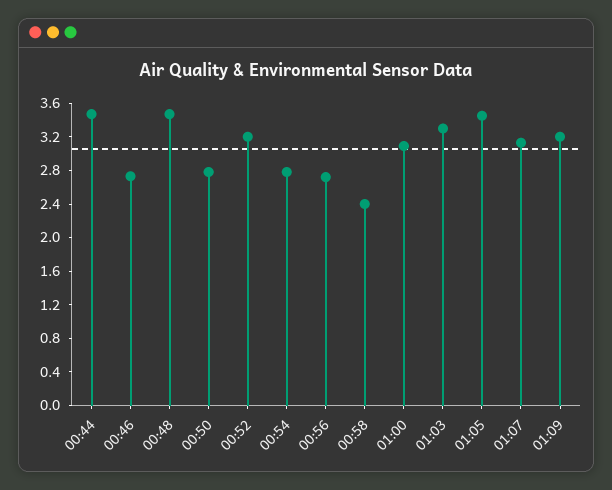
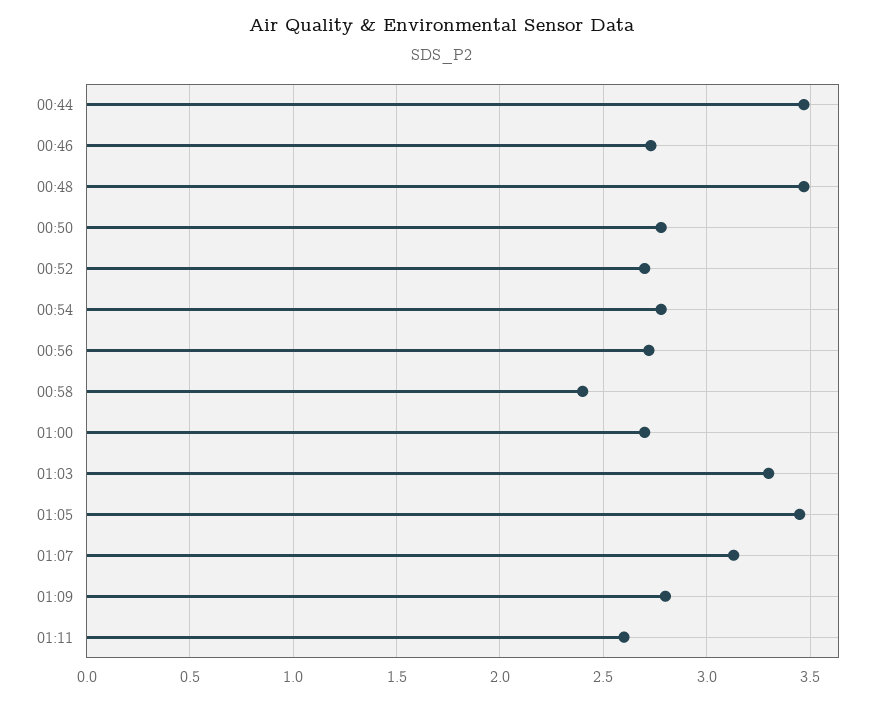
00:52: 3.2 -> 2.7
01:00: 3.1 -> 2.7
01:09: 3.2 -> 2.8
01:11: none -> 2.6

